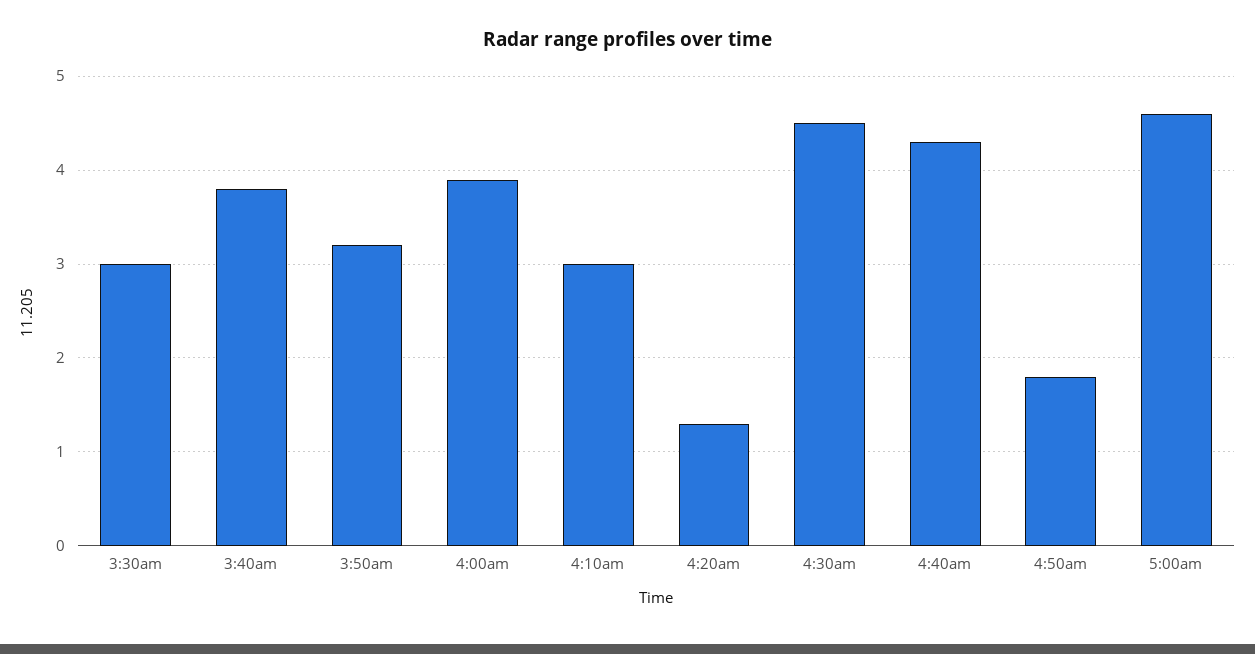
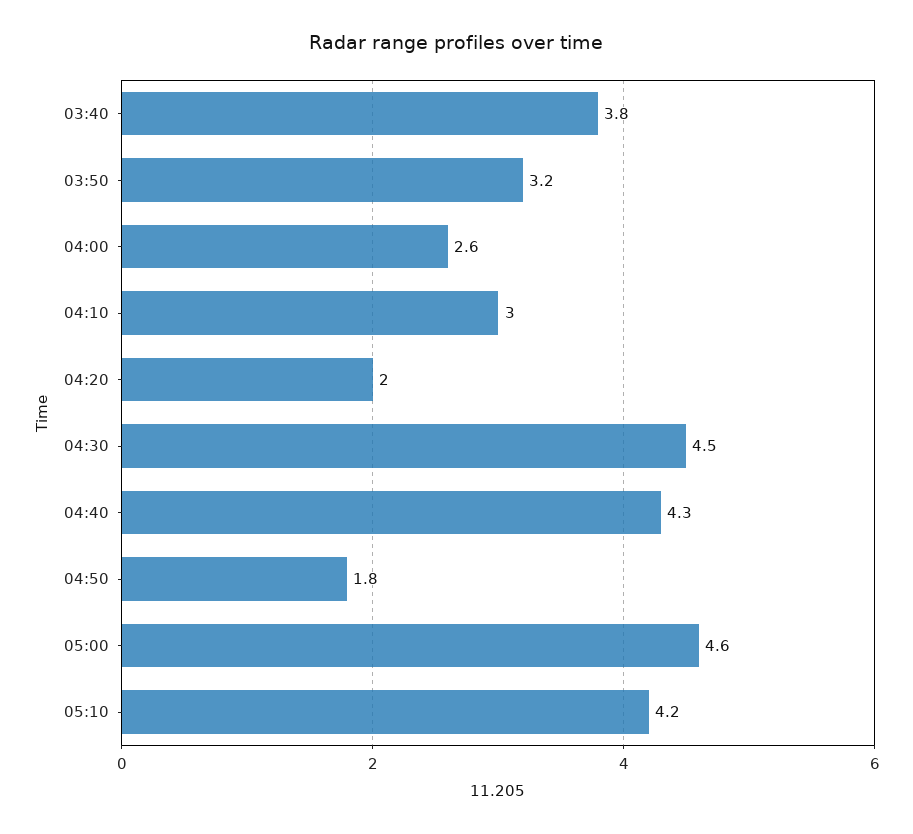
3:30am: 3 -> none
4:00am: 3.9 -> 2.6
4:20am: 1.3 -> 2
05:10: none -> 4.2

